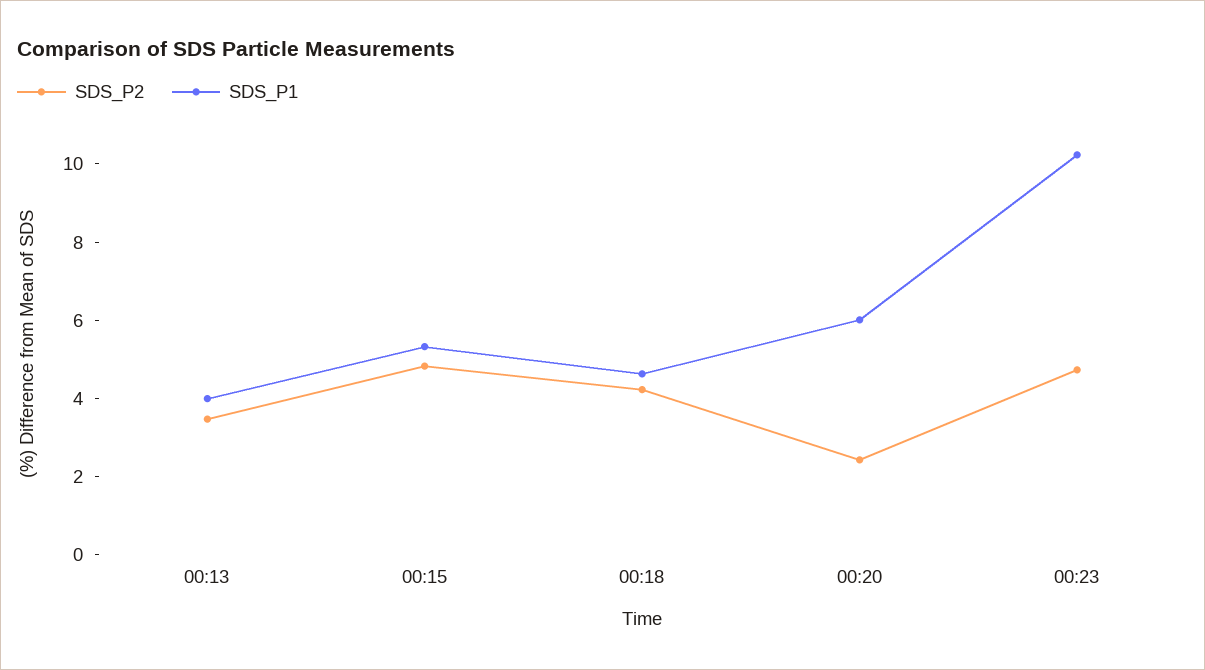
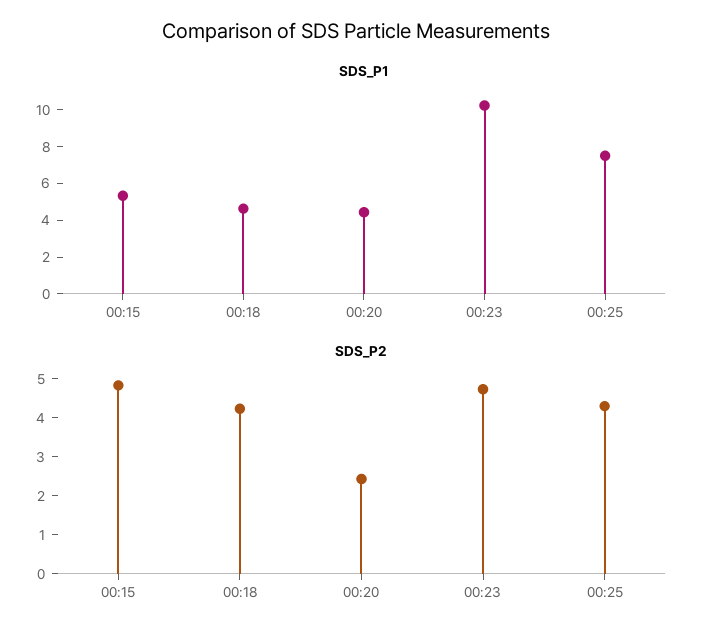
SDS_P2, 00:13: 3.5 -> none
SDS_P1, 00:13: 4 -> none
SDS_P1, 00:20: 6 -> 4.5
SDS_P1, 00:25: none -> 7.5
SDS_P2, 00:25: none -> 4.25

